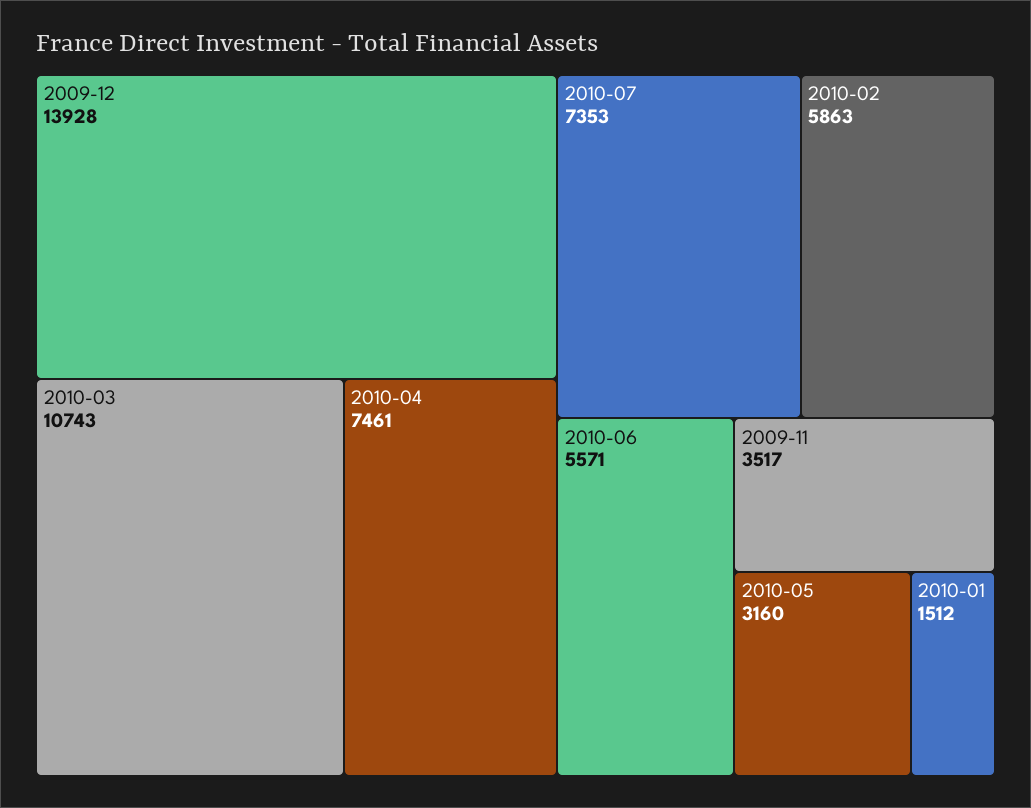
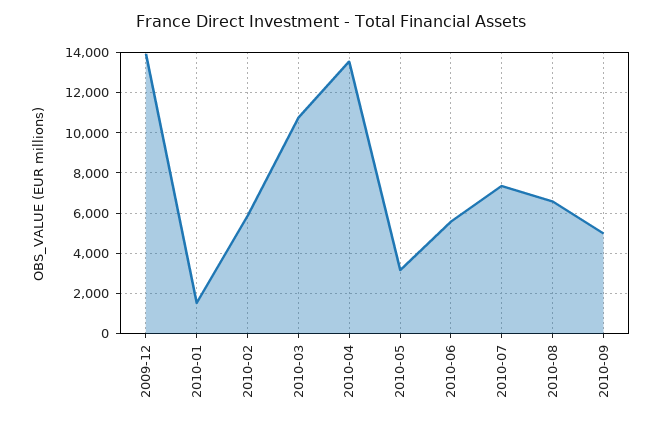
2010-04: 7461 -> 13500
2009-11: 3517 -> none
2010-08: none -> 6500
2010-09: none -> 5000

